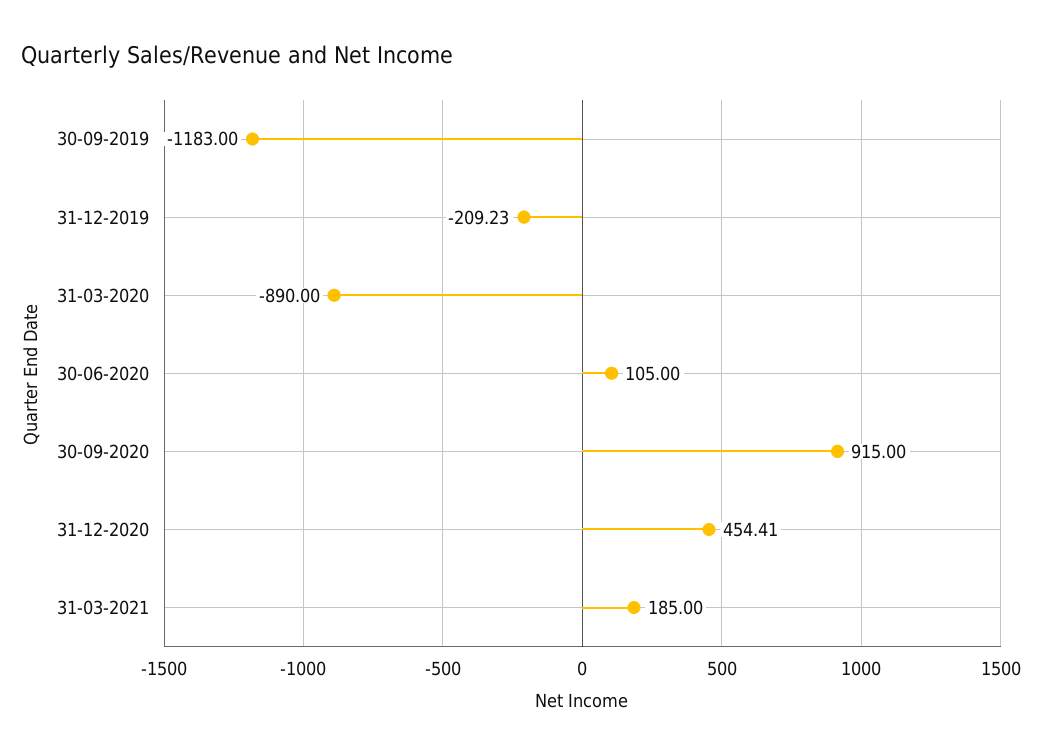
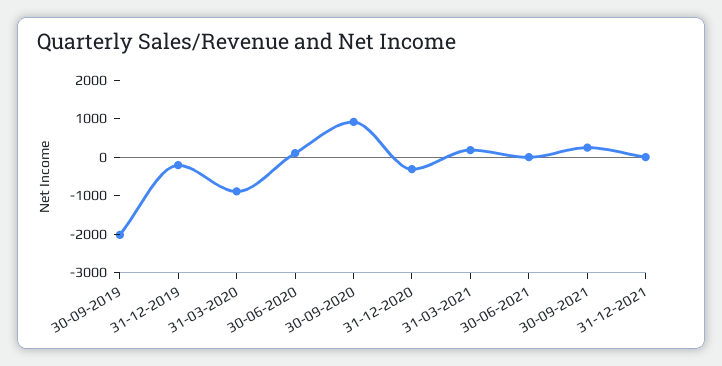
30-09-2019: -1183 -> -2000
31-12-2020: 454.41 -> -250
30-06-2021: none -> 0
30-09-2021: none -> 250
31-12-2021: none -> 0

